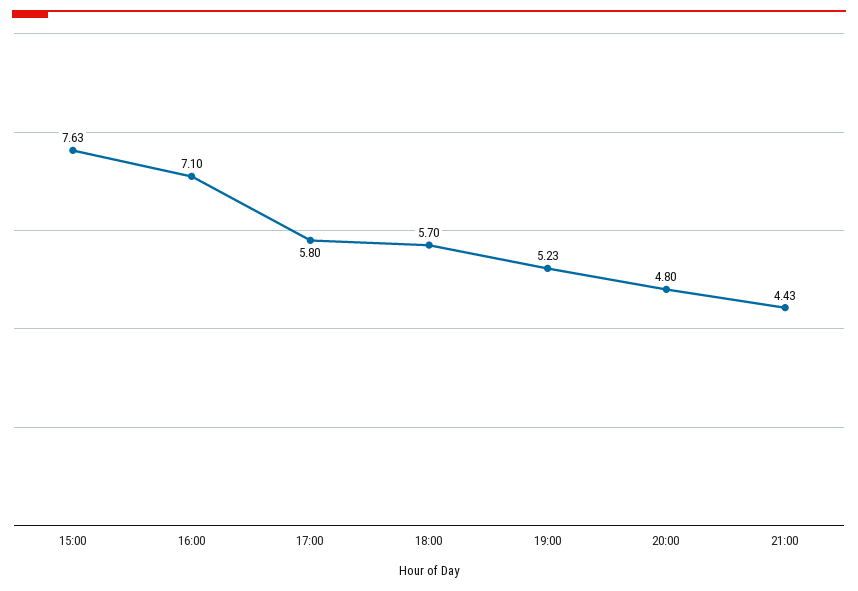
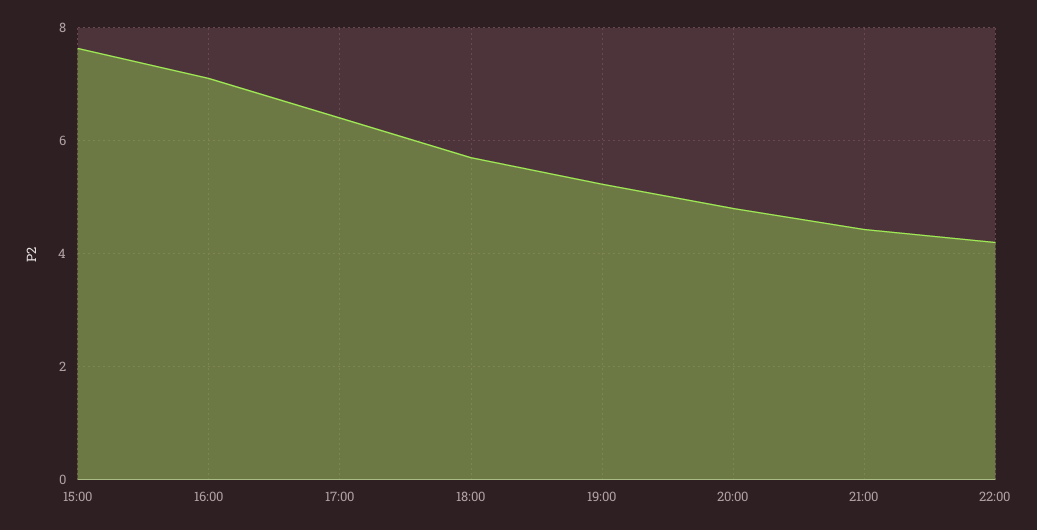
17:00: 5.8 -> 6.4
22:00: none -> 4.2

